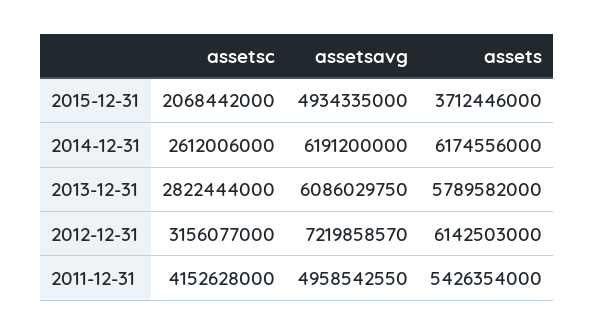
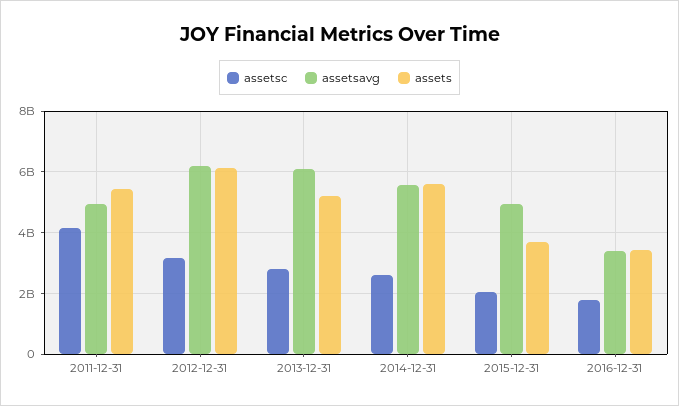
assetsavg, 2014-12-31: 6191200000 -> 5600000000
assets, 2014-12-31: 6174556000 -> 5600000000
assets, 2013-12-31: 5789582000 -> 5200000000
assetsavg, 2012-12-31: 7219858570 -> 6200000000
assetsc, 2016-12-31: none -> 1800000000
assetsavg, 2016-12-31: none -> 3400000000
assets, 2016-12-31: none -> 3400000000

